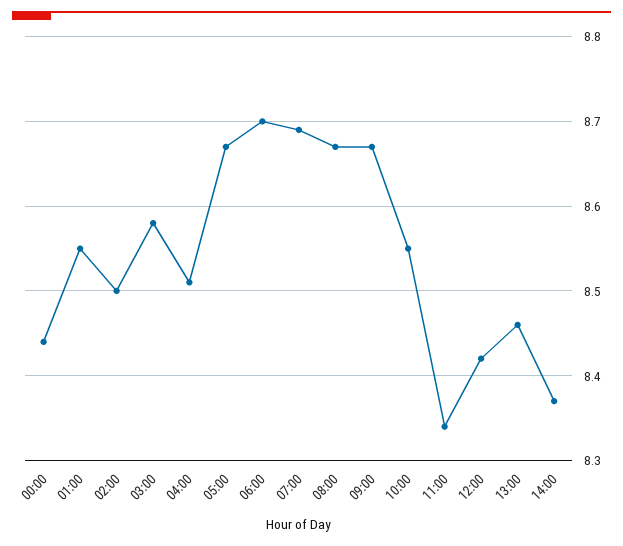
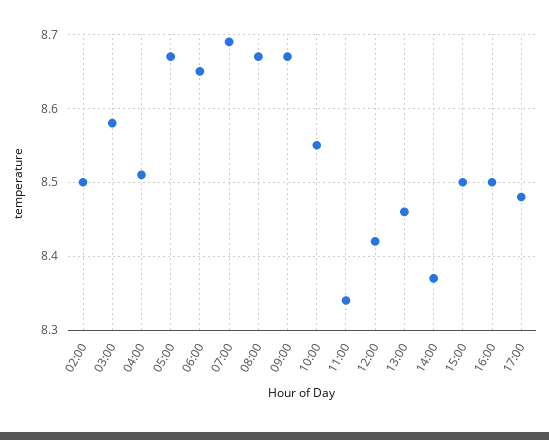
00:00: 8.44 -> none
01:00: 8.55 -> none
06:00: 8.7 -> 8.65
15:00: none -> 8.5
16:00: none -> 8.5
17:00: none -> 8.48

